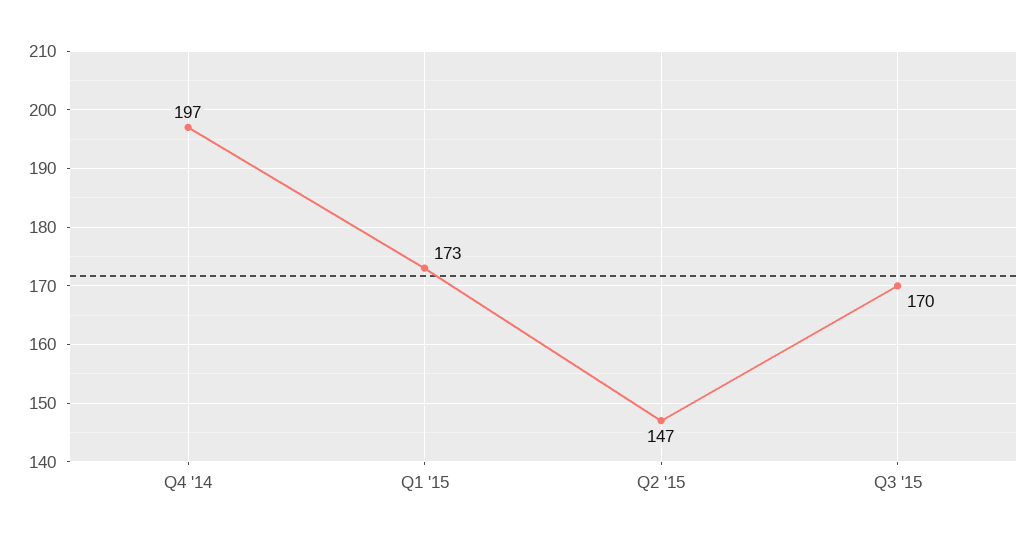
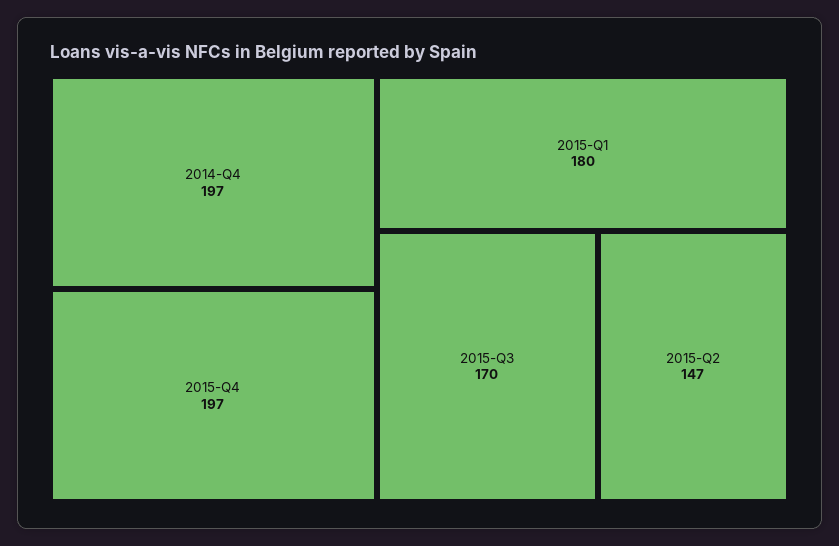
Q1 '15: 173 -> 180
2015-Q4: none -> 197

